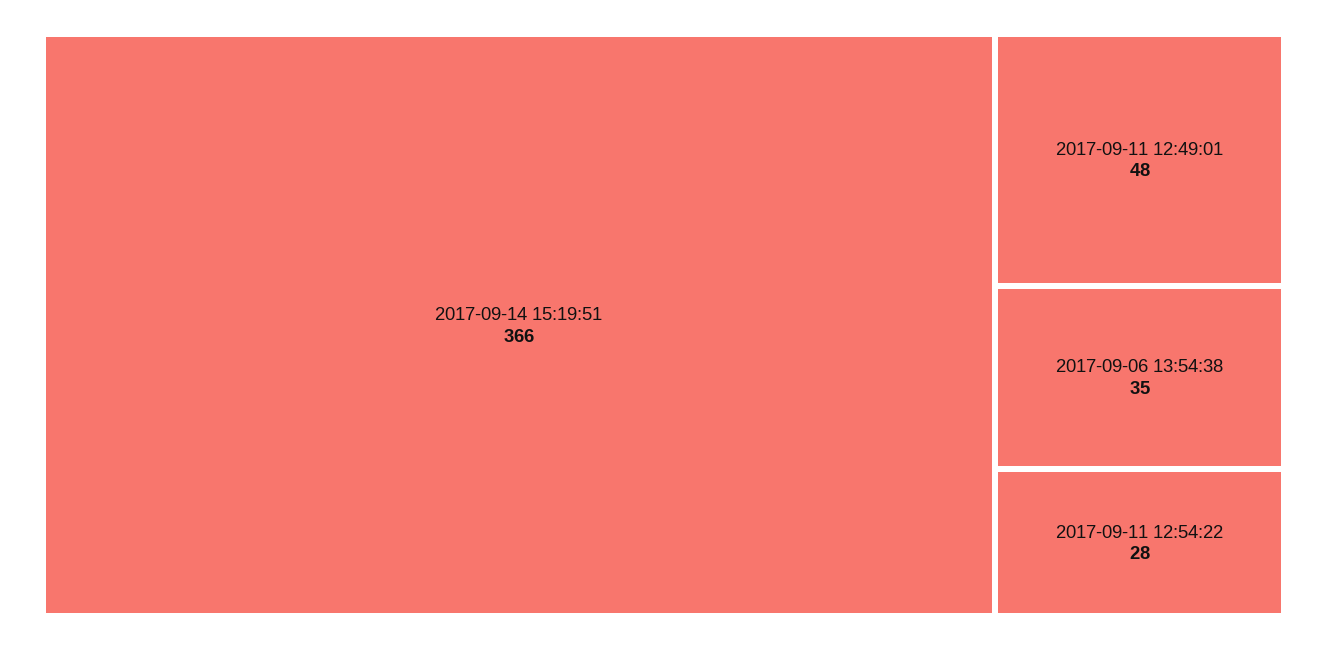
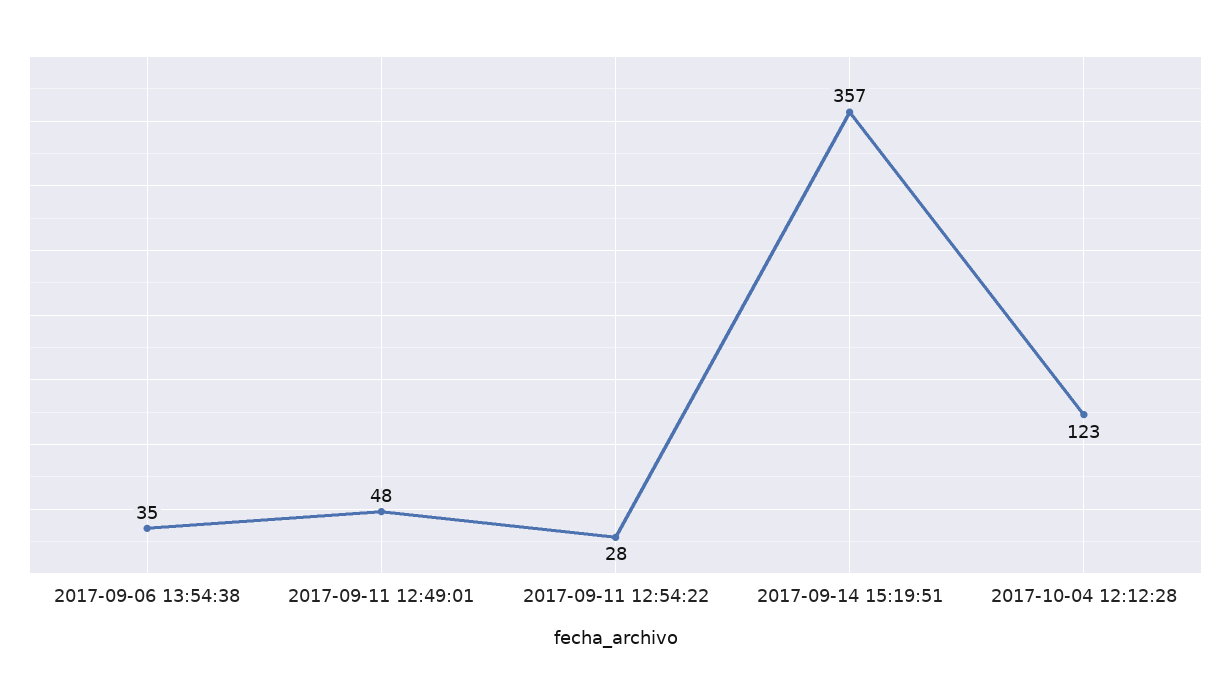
2017-09-14 15:19:51: 366 -> 357
2017-10-04 12:12:28: none -> 123

